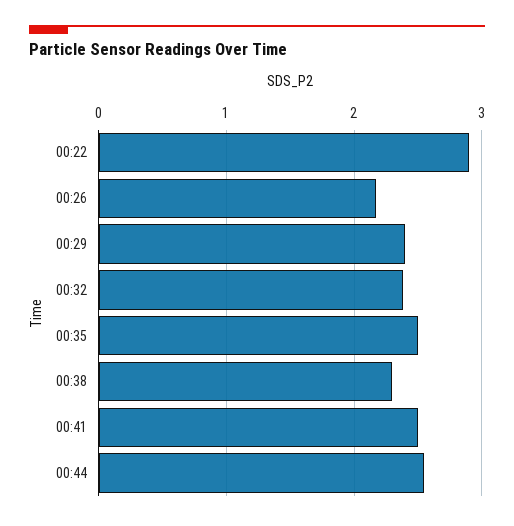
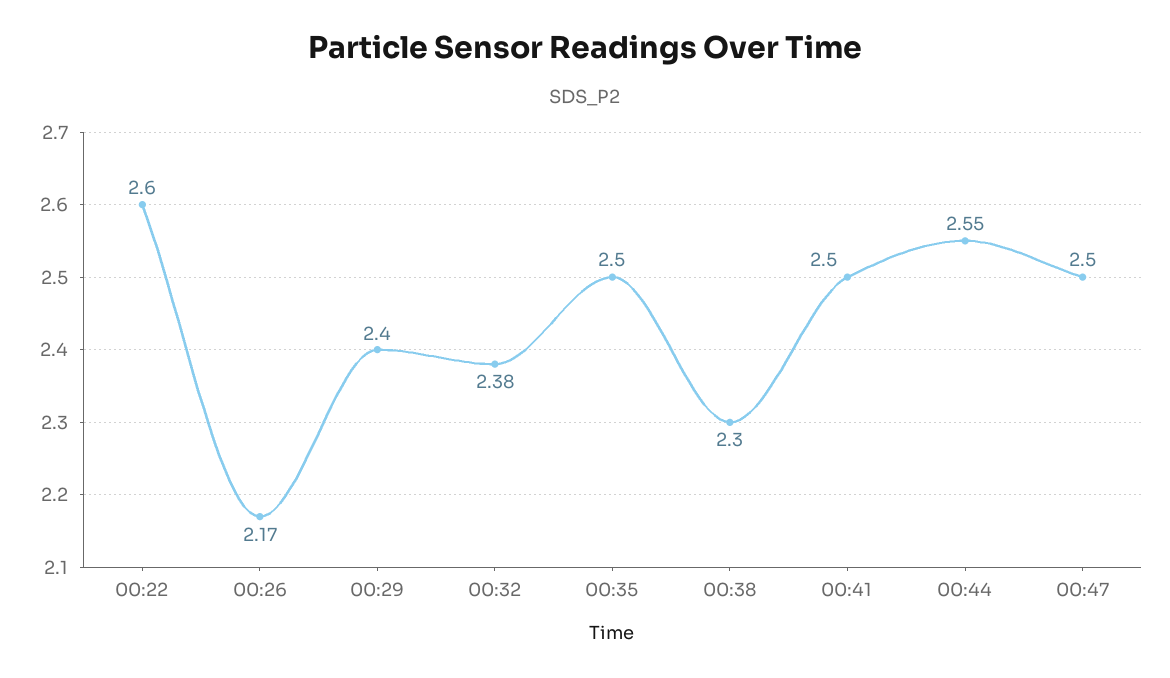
00:22: 2.9 -> 2.6
00:47: none -> 2.5

